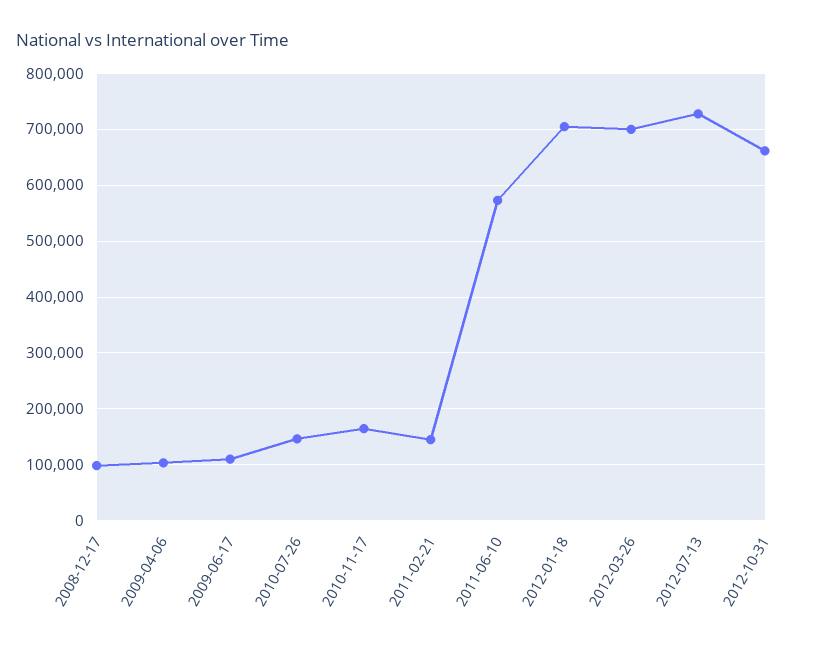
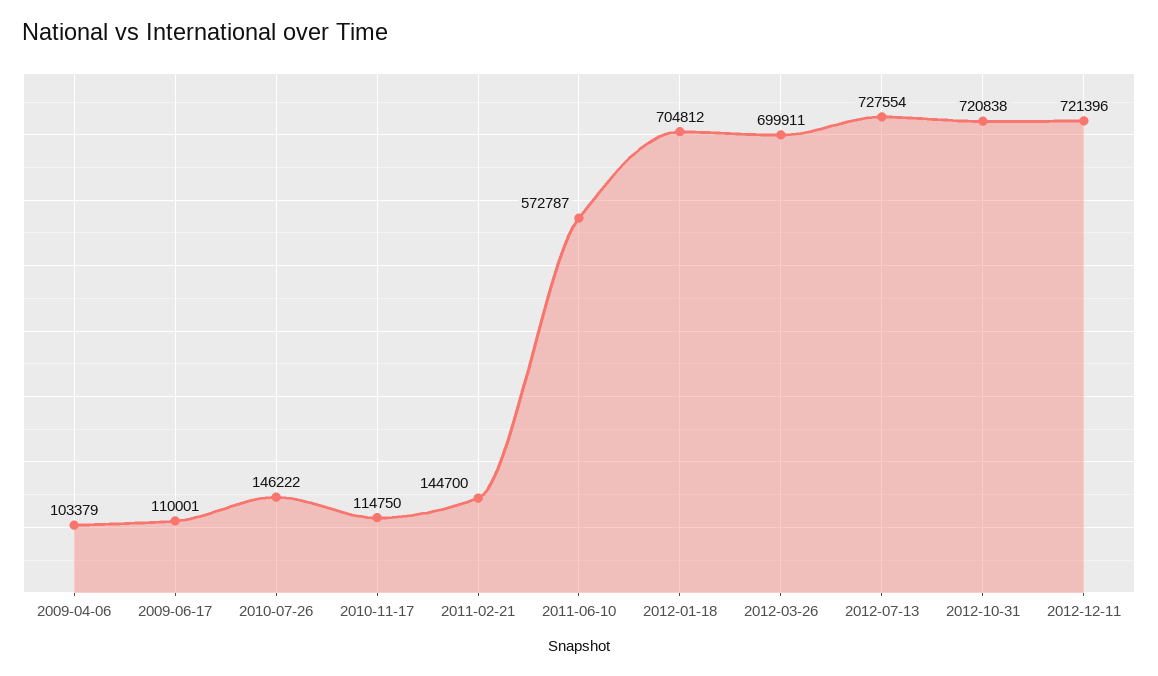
2008-12-17: 100000 -> none
2010-11-17: 160000 -> 114750
2012-10-31: 660000 -> 720838
2012-12-11: none -> 721396

